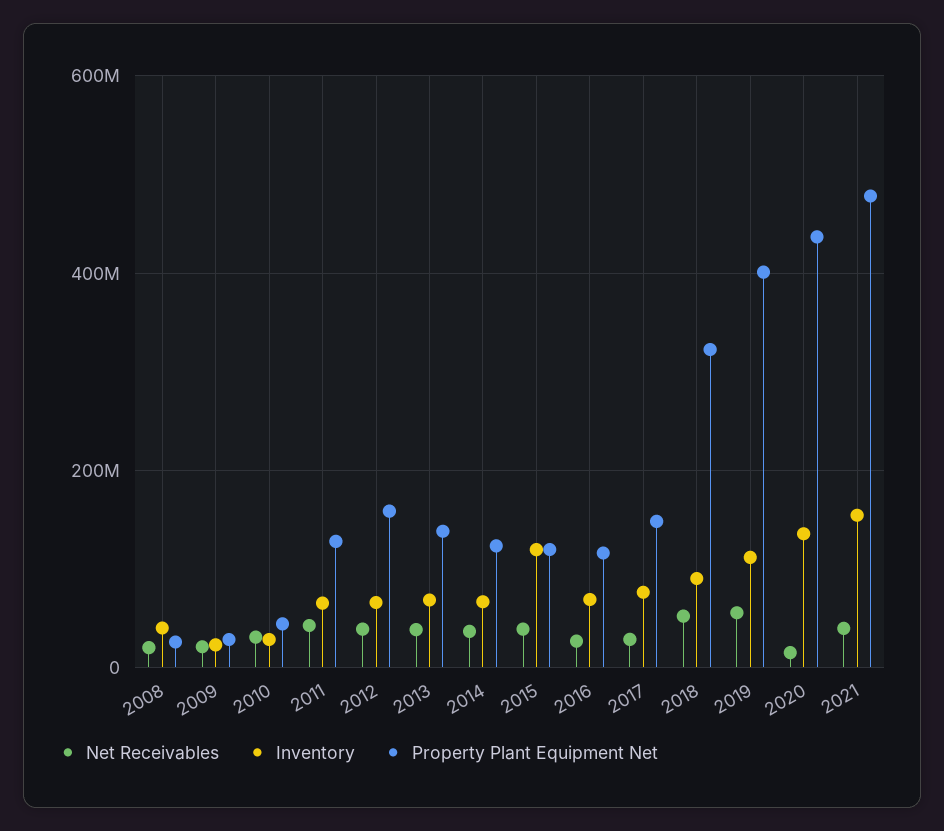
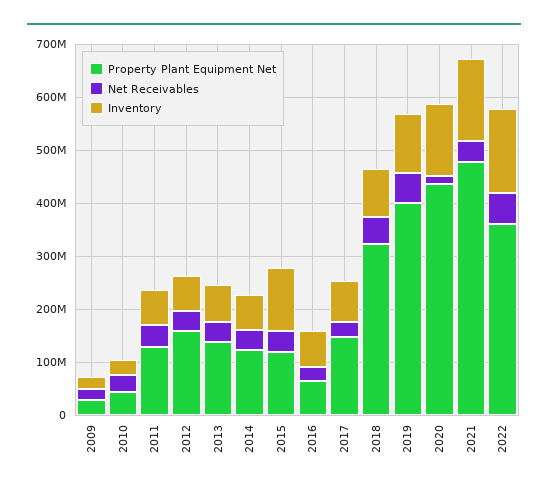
Net Receivables, 2008: 20000000 -> none
Inventory, 2008: 40000000 -> none
Property Plant Equipment Net, 2008: 20000000 -> none
Property Plant Equipment Net, 2016: 120000000 -> 60000000
Property Plant Equipment Net, 2022: none -> 360000000
Net Receivables, 2022: none -> 60000000
Inventory, 2022: none -> 160000000

